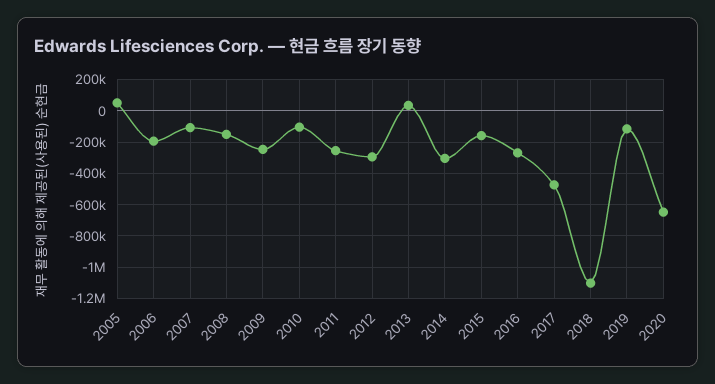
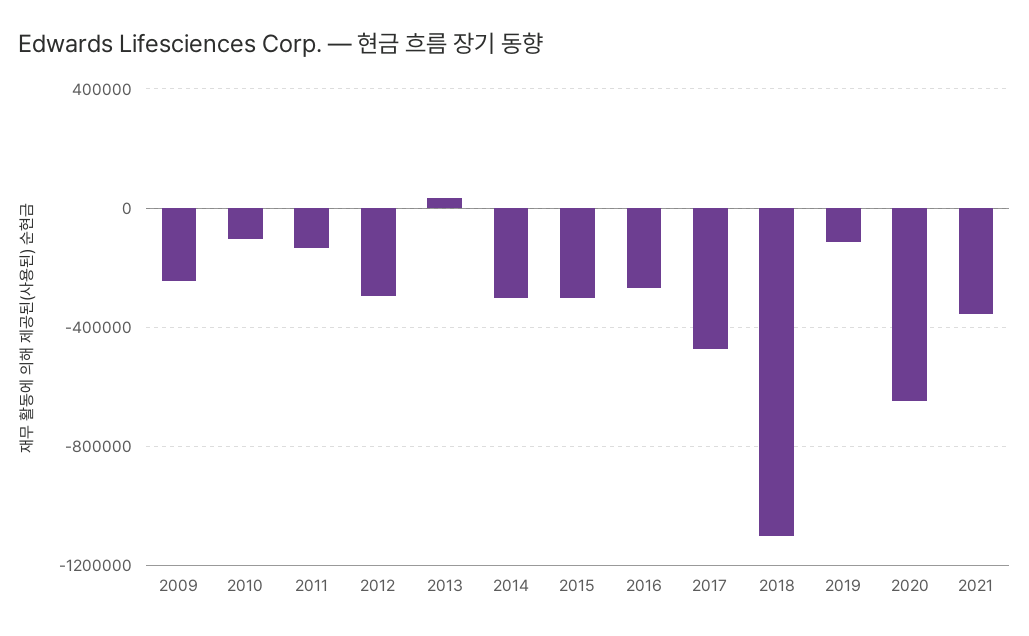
2005: 50000 -> none
2006: -200000 -> none
2007: -100000 -> none
2008: -150000 -> none
2011: -250000 -> -150000
2015: -150000 -> -300000
2021: none -> -350000

